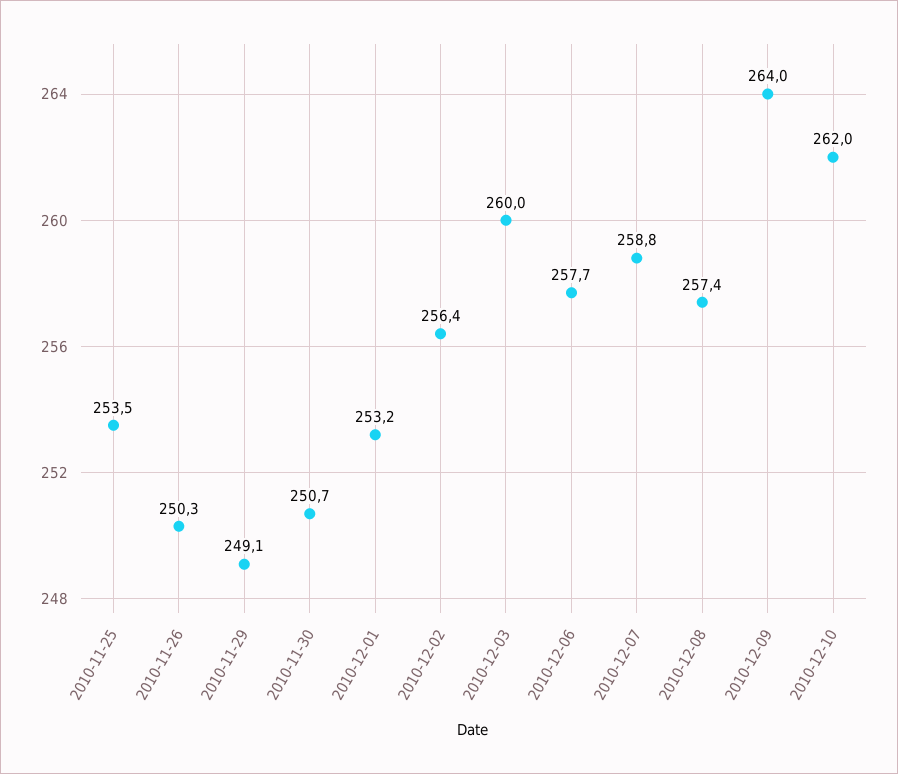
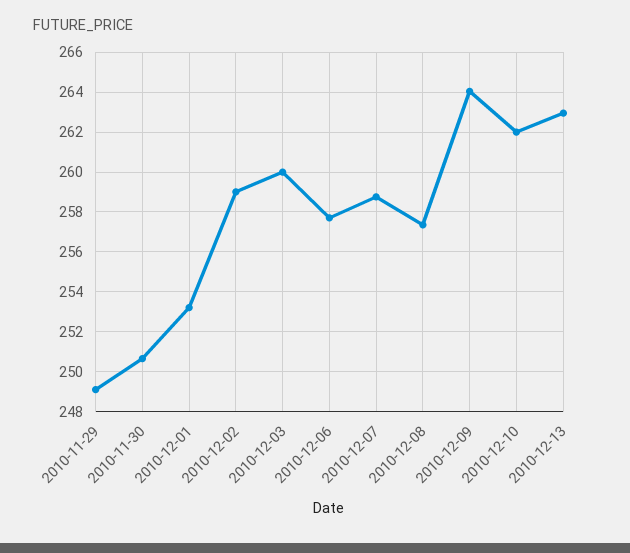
2010-11-25: 253.5 -> none
2010-11-26: 250.3 -> none
2010-12-02: 256.4 -> 259
2010-12-13: none -> 263

